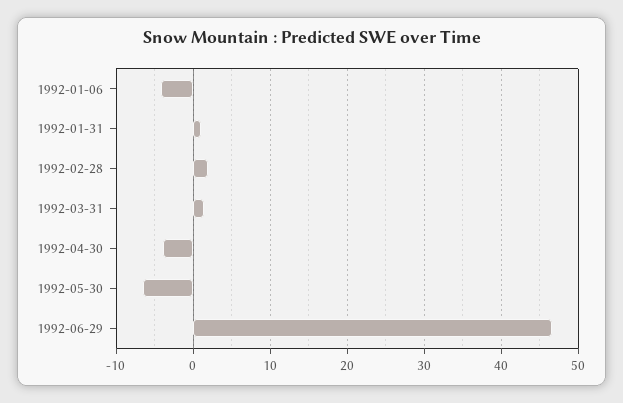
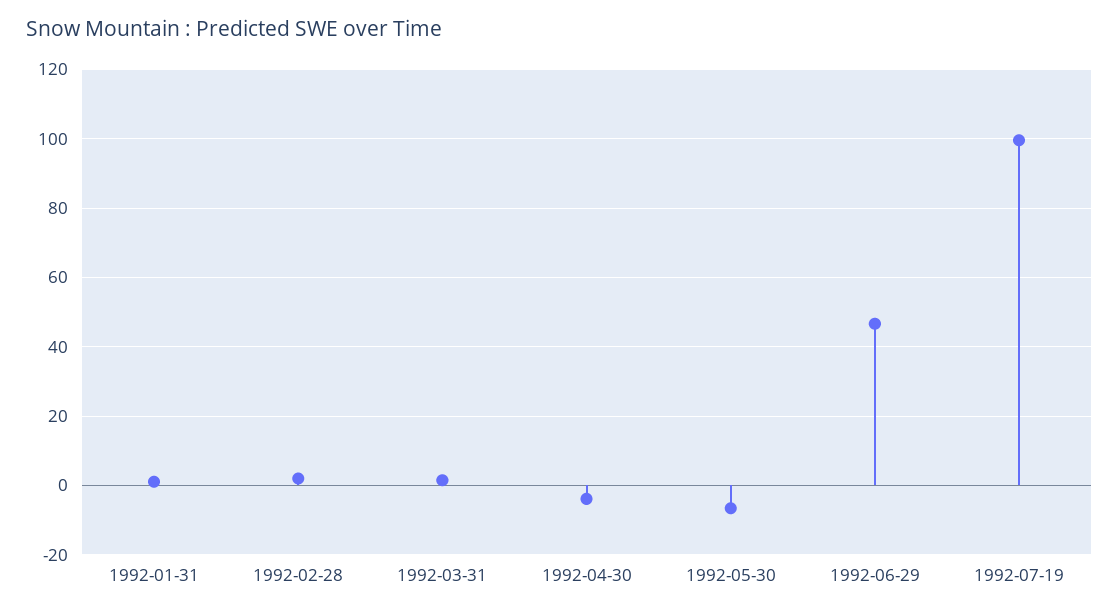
1992-01-06: -4 -> none
1992-07-19: none -> 100

